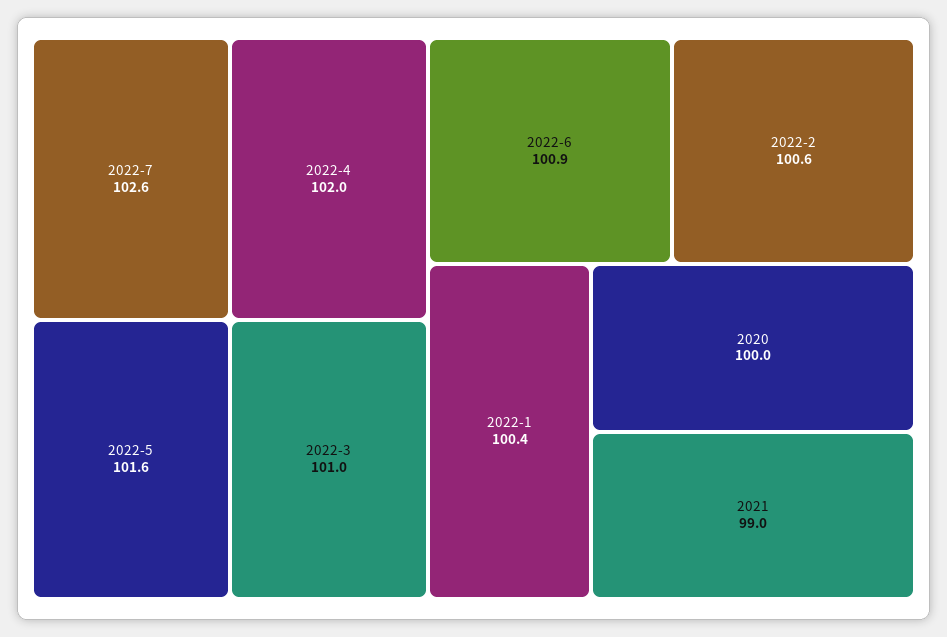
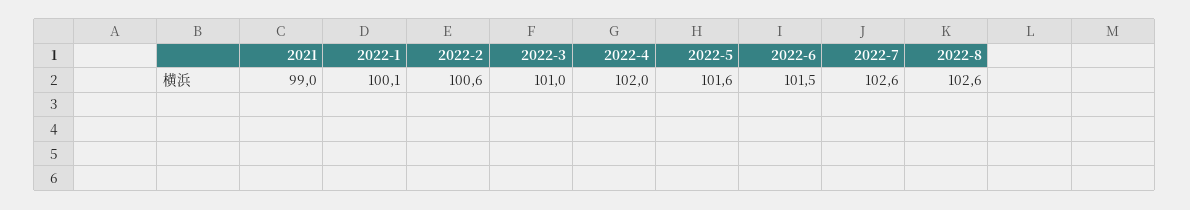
2022-6: 100.9 -> 101.5
2022-1: 100.4 -> 100.1
2020: 100 -> none
2022-8: none -> 102.6

